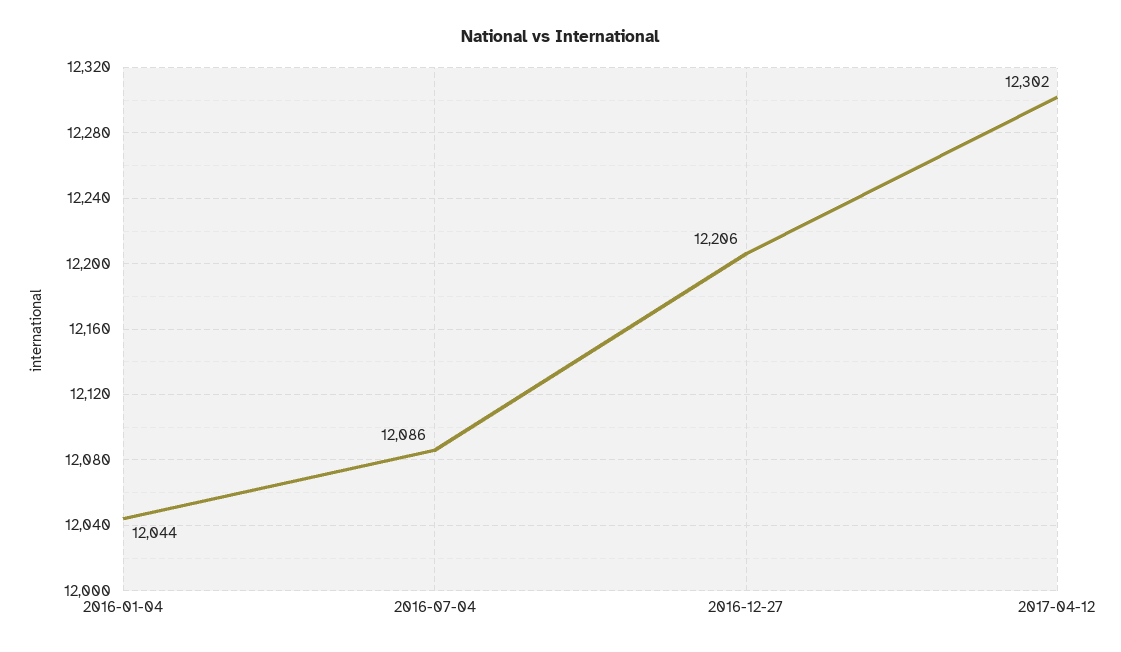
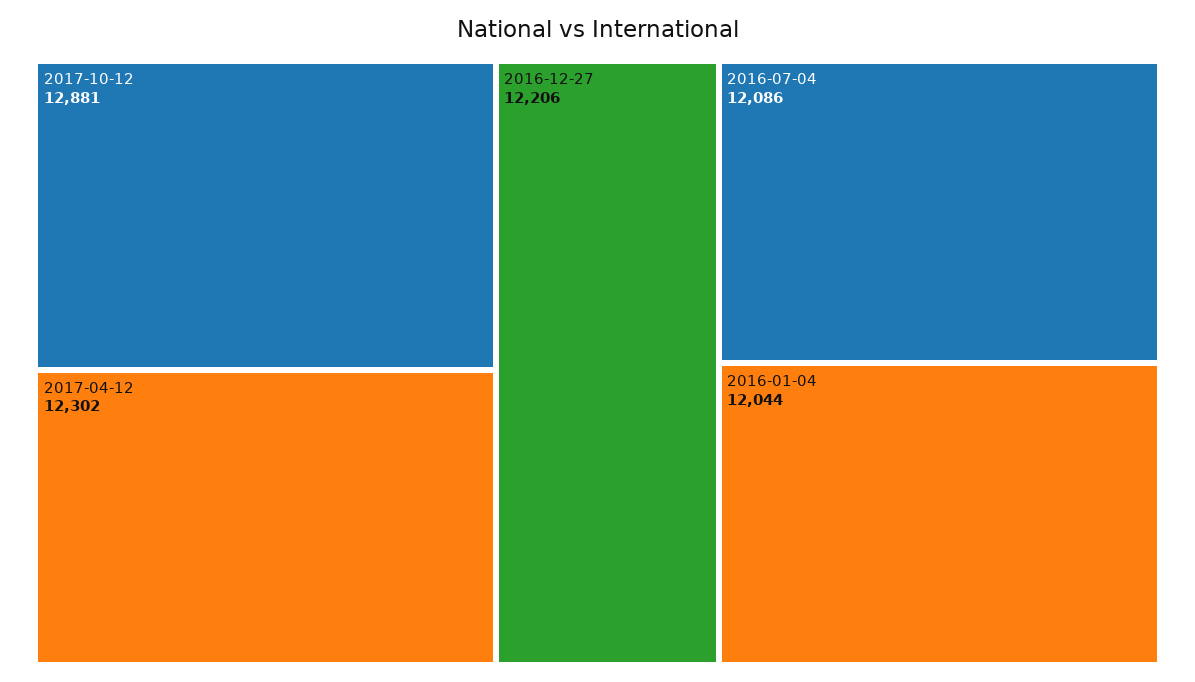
2017-10-12: none -> 12881

